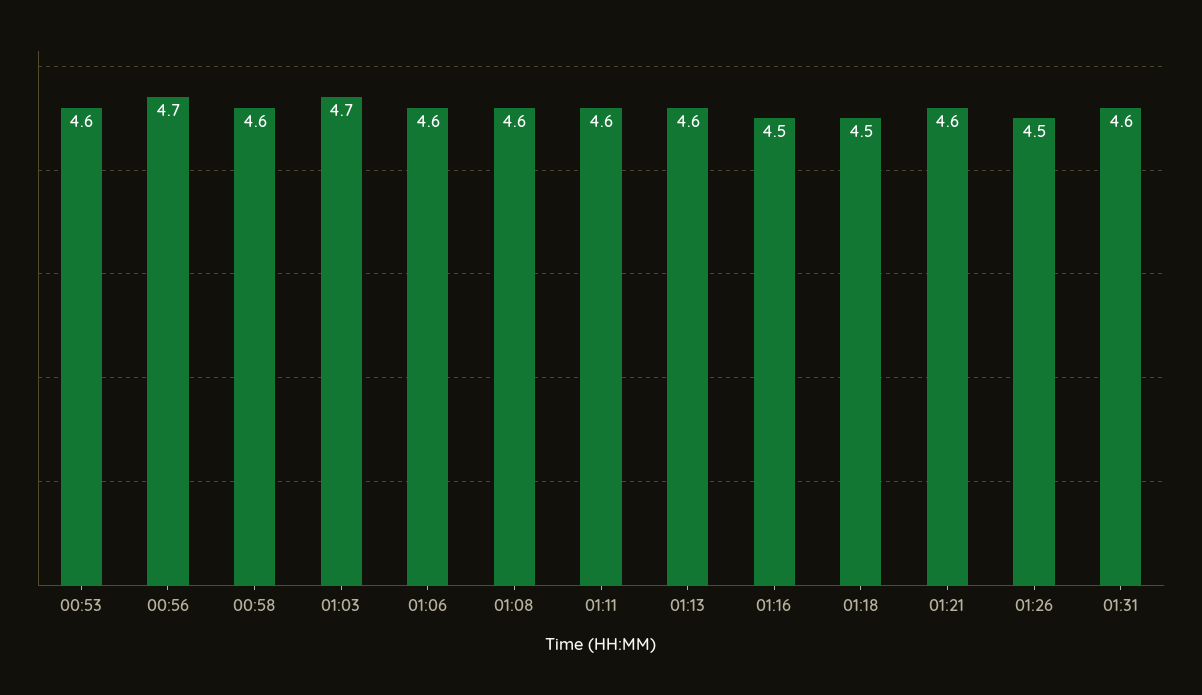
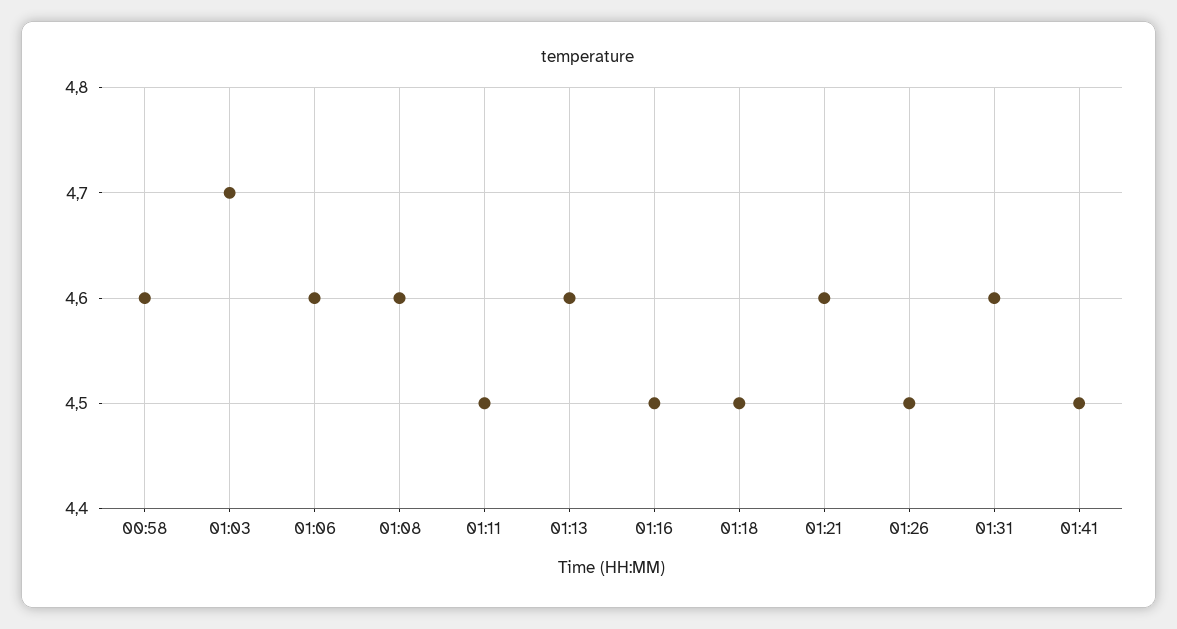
00:53: 4.6 -> none
00:56: 4.7 -> none
01:11: 4.6 -> 4.5
01:41: none -> 4.5

